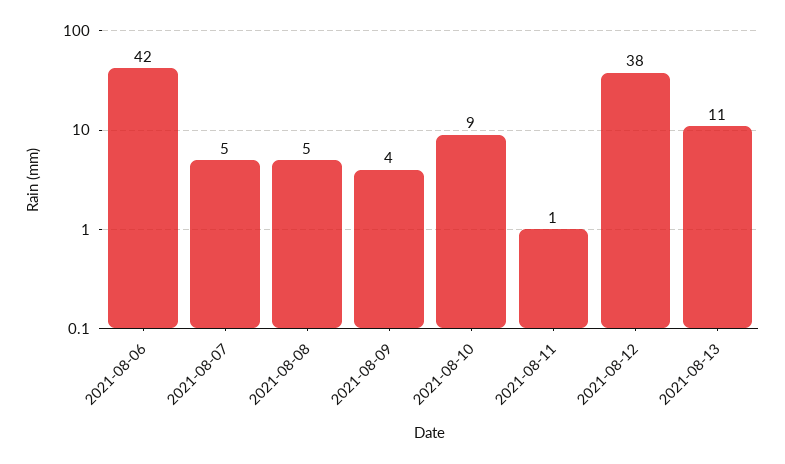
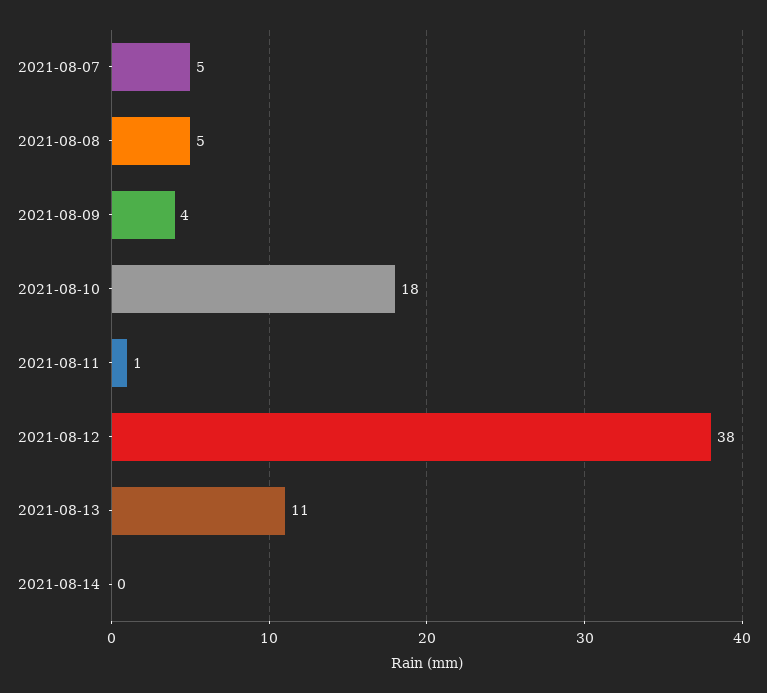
2021-08-06: 42 -> none
2021-08-10: 9 -> 18
2021-08-14: none -> 0

